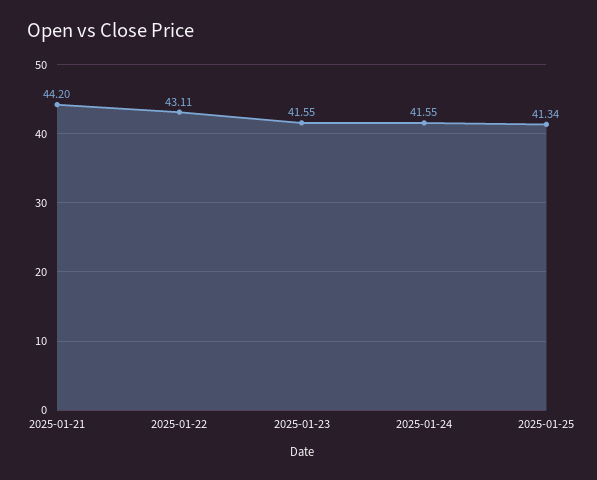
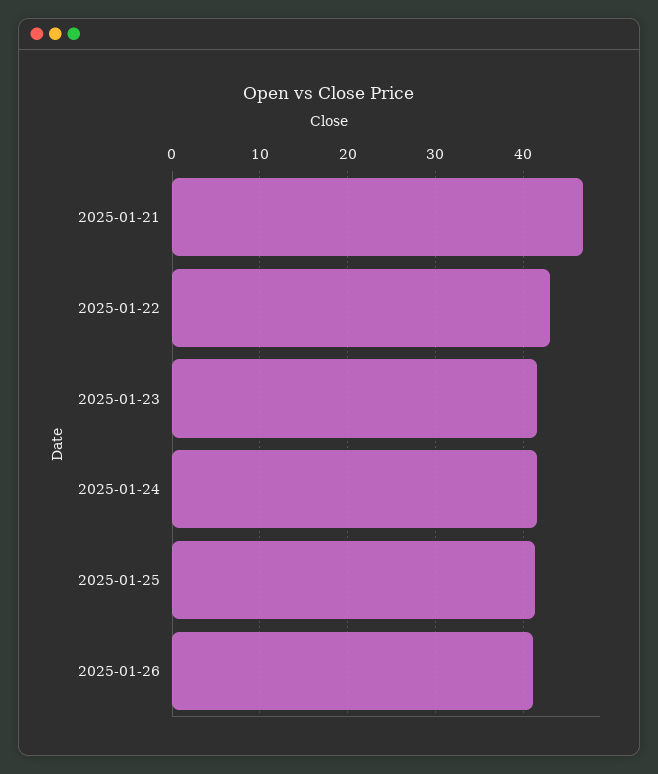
2025-01-21: 44.2 -> 47
2025-01-26: none -> 41

